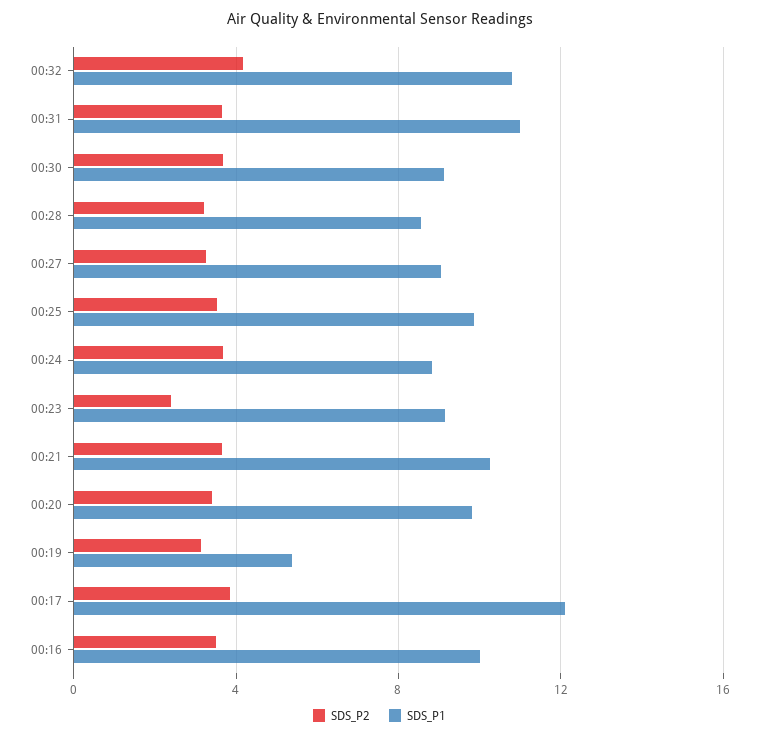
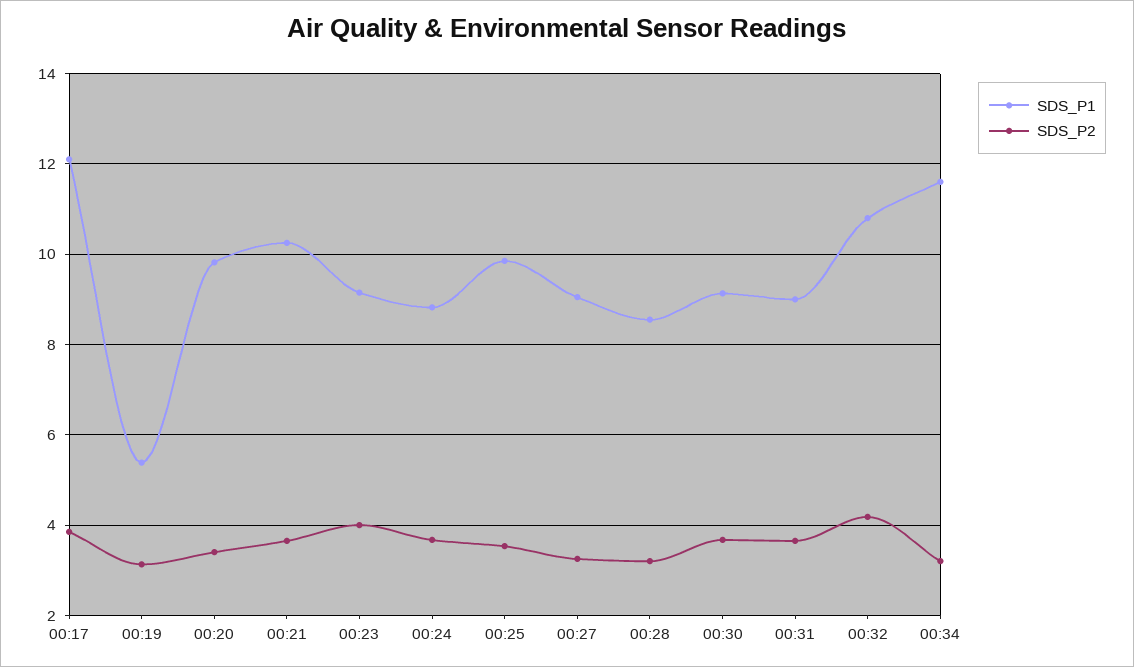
SDS_P1, 00:31: 11 -> 9
SDS_P2, 00:23: 2.5 -> 4
SDS_P2, 00:16: 3.5 -> none
SDS_P1, 00:16: 10 -> none
SDS_P1, 00:34: none -> 11.6
SDS_P2, 00:34: none -> 3.2

